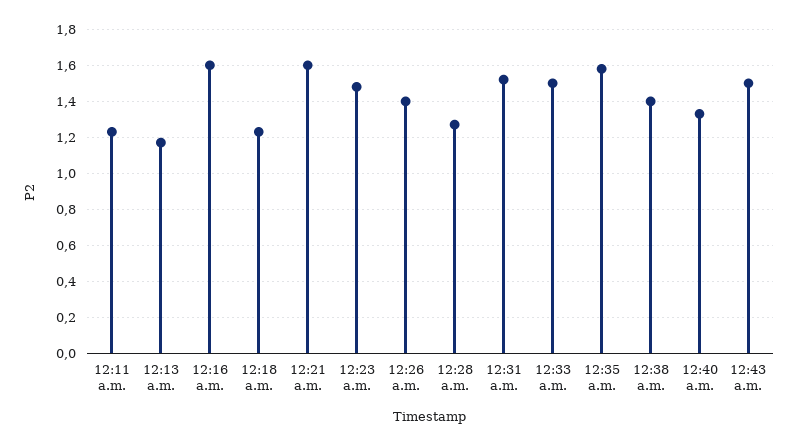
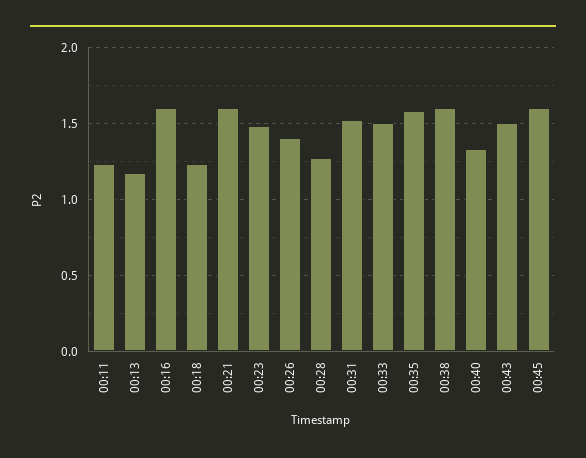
12:38 a.m.: 1.4 -> 1.6
00:45: none -> 1.6

